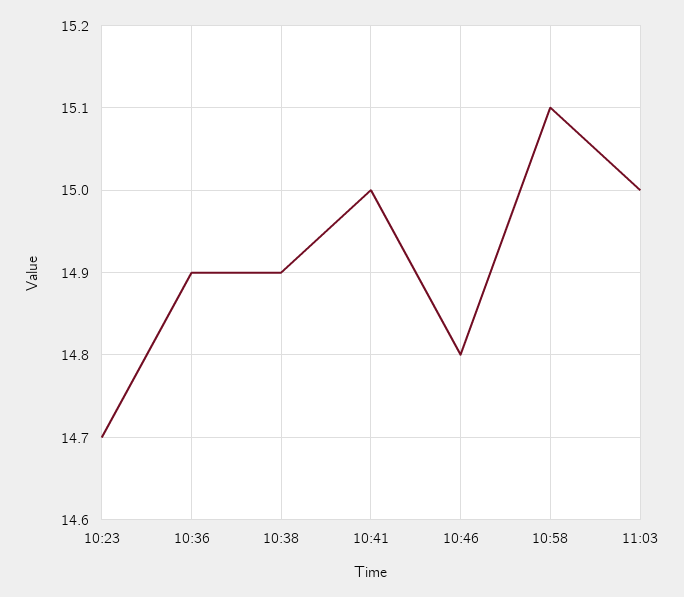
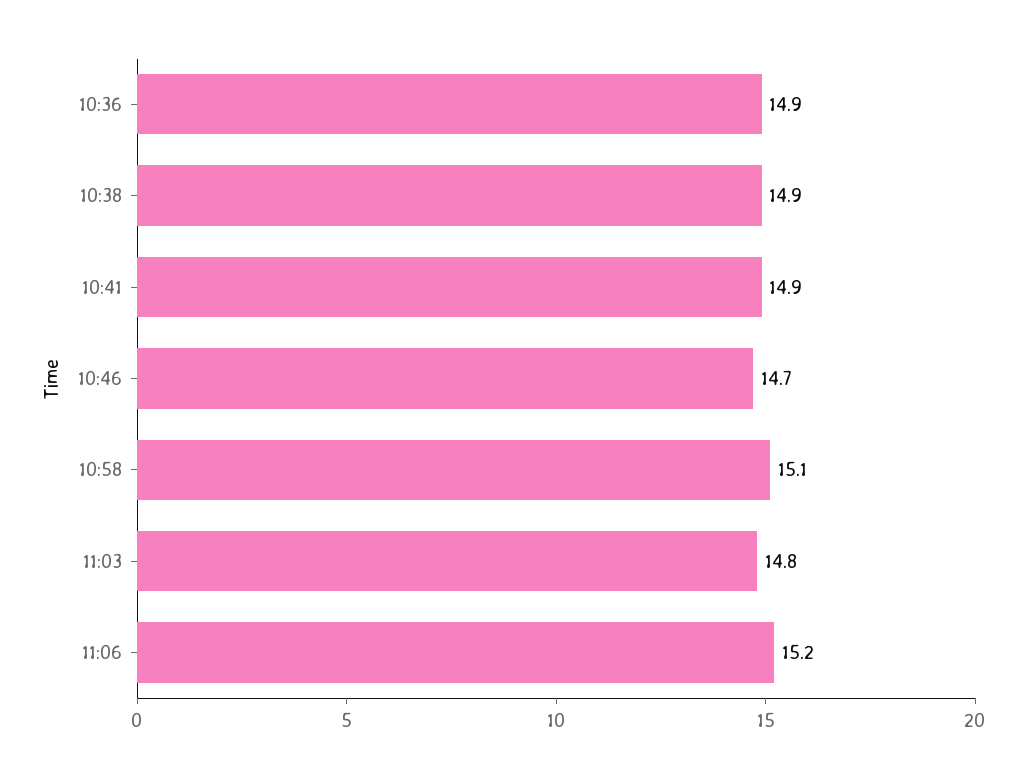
10:23: 14.7 -> none
10:41: 15 -> 14.9
10:46: 14.8 -> 14.7
11:03: 15 -> 14.8
11:06: none -> 15.2

